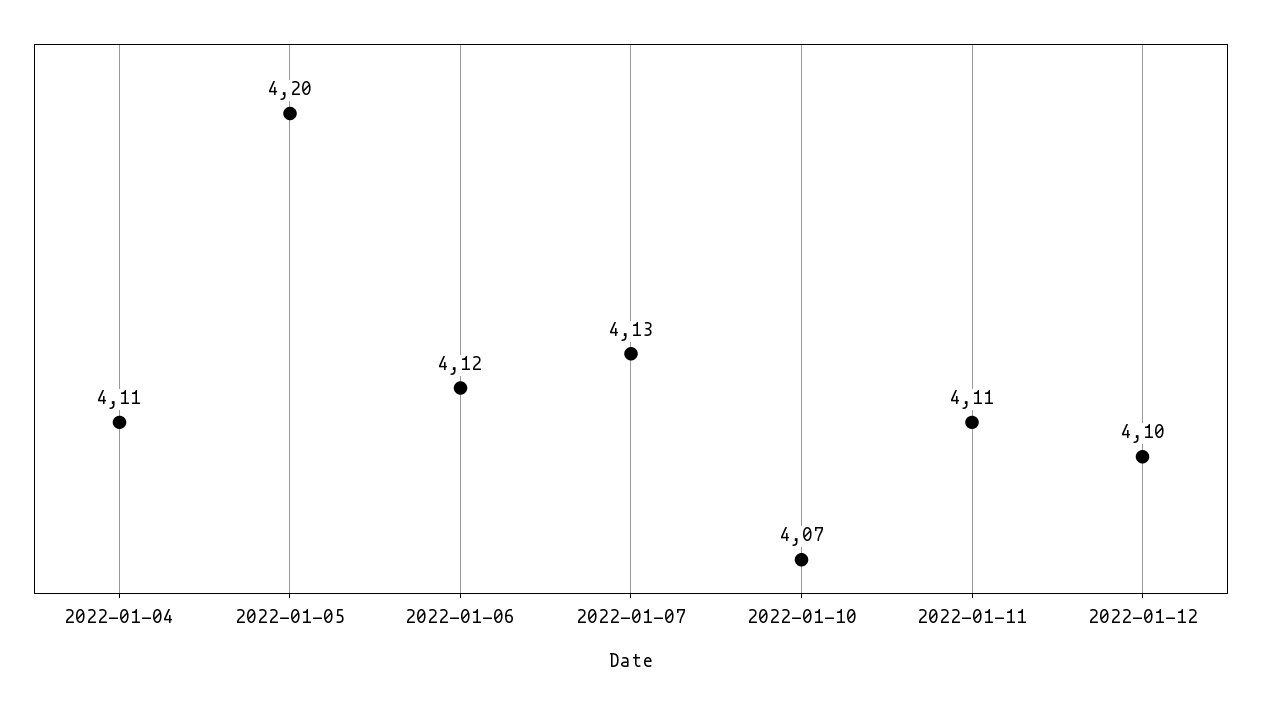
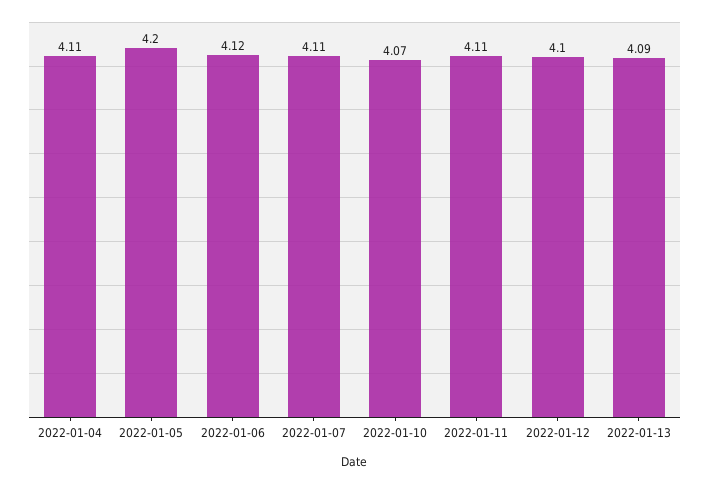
2022-01-07: 4.13 -> 4.11
2022-01-13: none -> 4.09

